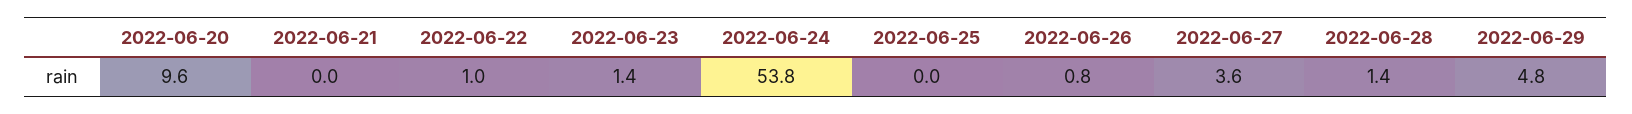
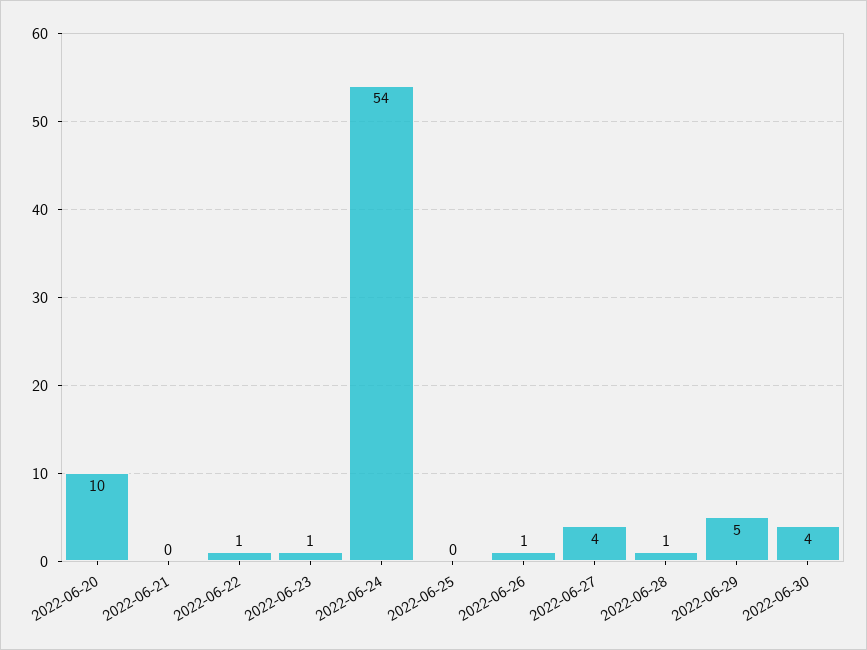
2022-06-30: none -> 4

